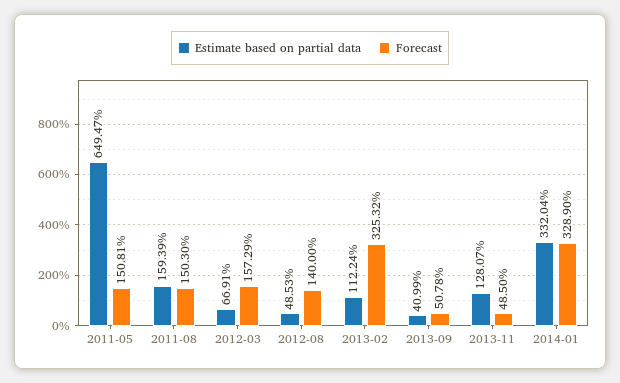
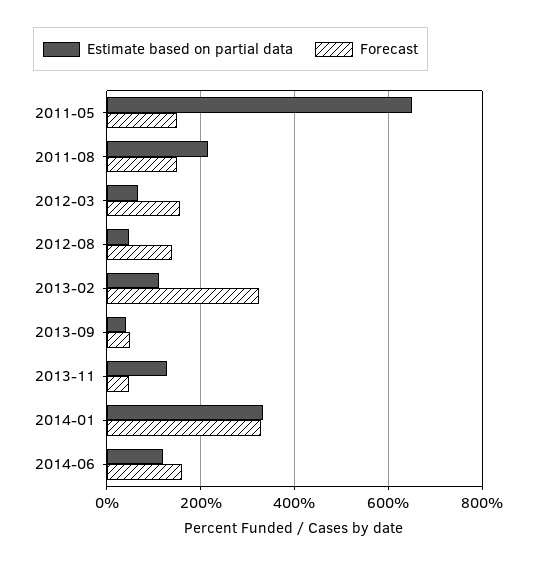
Estimate based on partial data, 2011-08: 159.39 -> 220
Estimate based on partial data, 2014-06: none -> 120
Forecast, 2014-06: none -> 160

